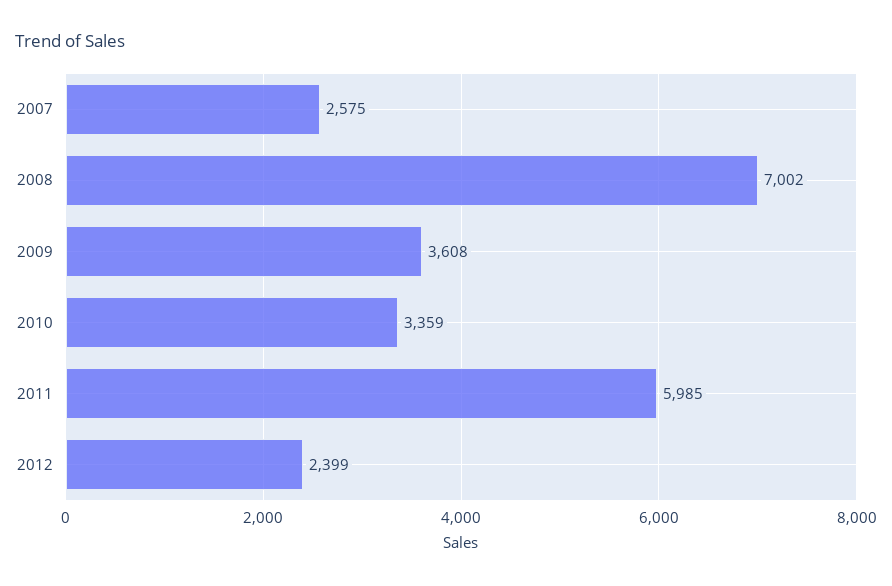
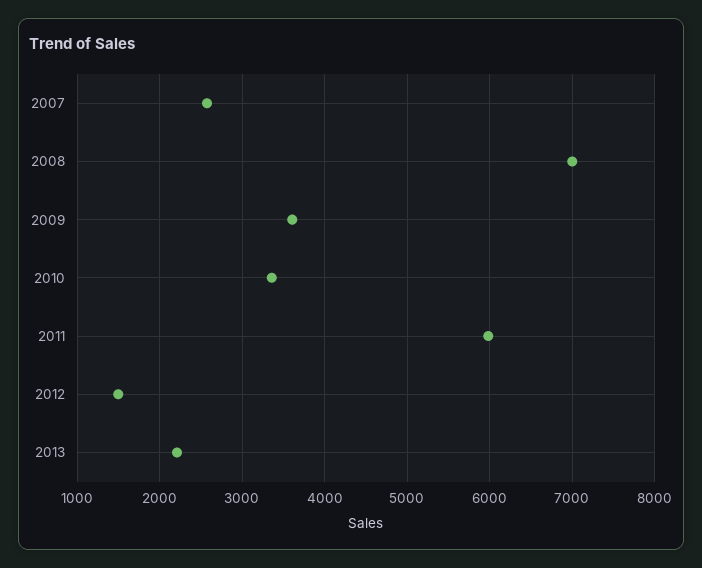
2012: 2399 -> 1500
2013: none -> 2200

